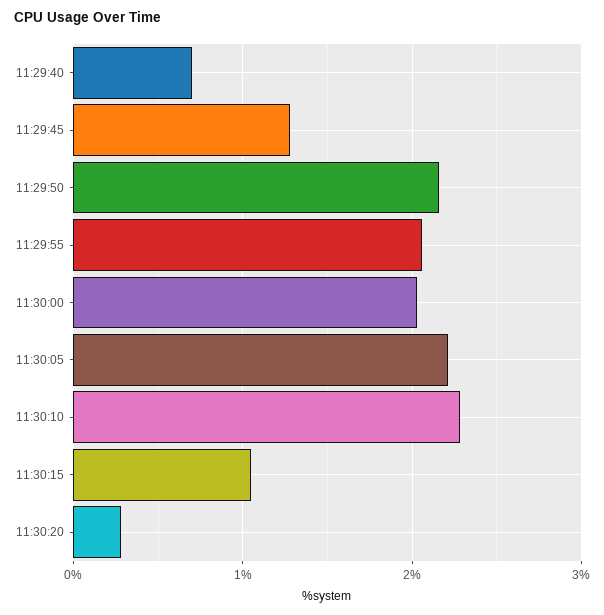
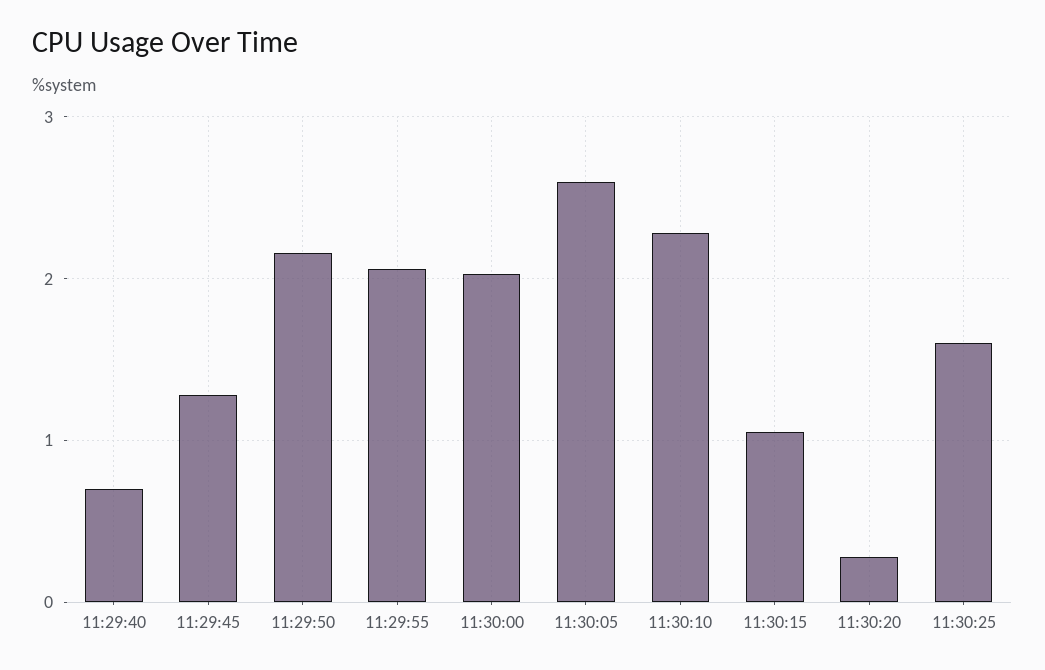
11:30:05: 2.2 -> 2.6
11:30:25: none -> 1.6

